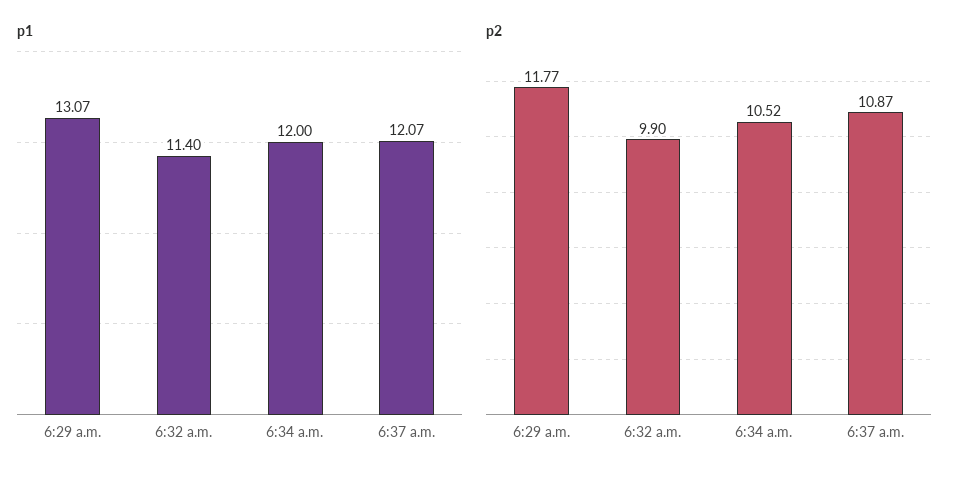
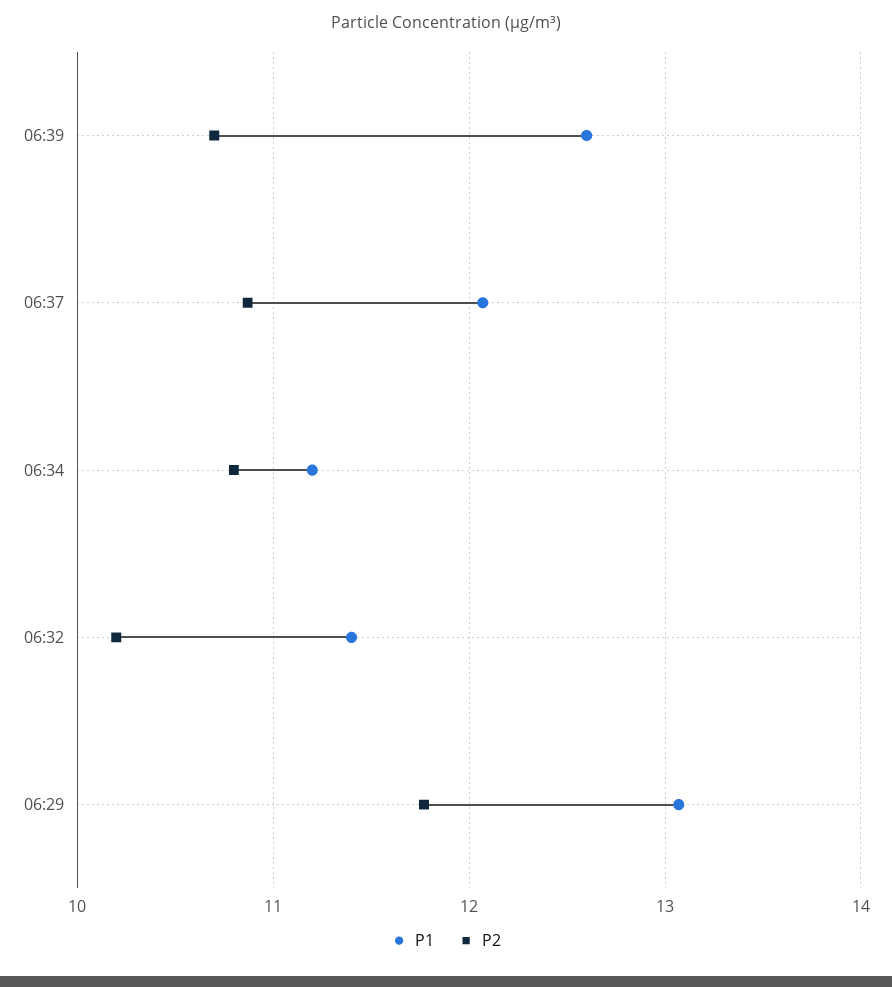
p1, 6:34 a.m.: 12 -> 11.2
p2, 6:32 a.m.: 9.9 -> 10.2
p2, 6:34 a.m.: 10.52 -> 10.8
p1, 06:39: none -> 12.6
p2, 06:39: none -> 10.7

